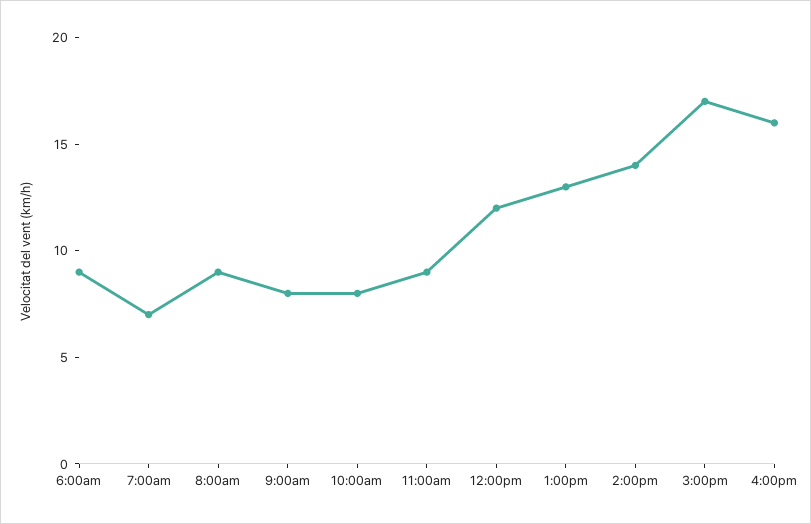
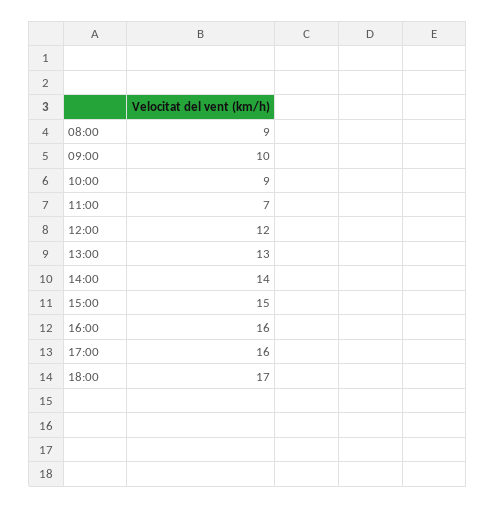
6:00am: 9 -> none
7:00am: 7 -> none
9:00am: 8 -> 10
10:00am: 8 -> 9
11:00am: 9 -> 7
3:00pm: 17 -> 15
17:00: none -> 16
18:00: none -> 17

